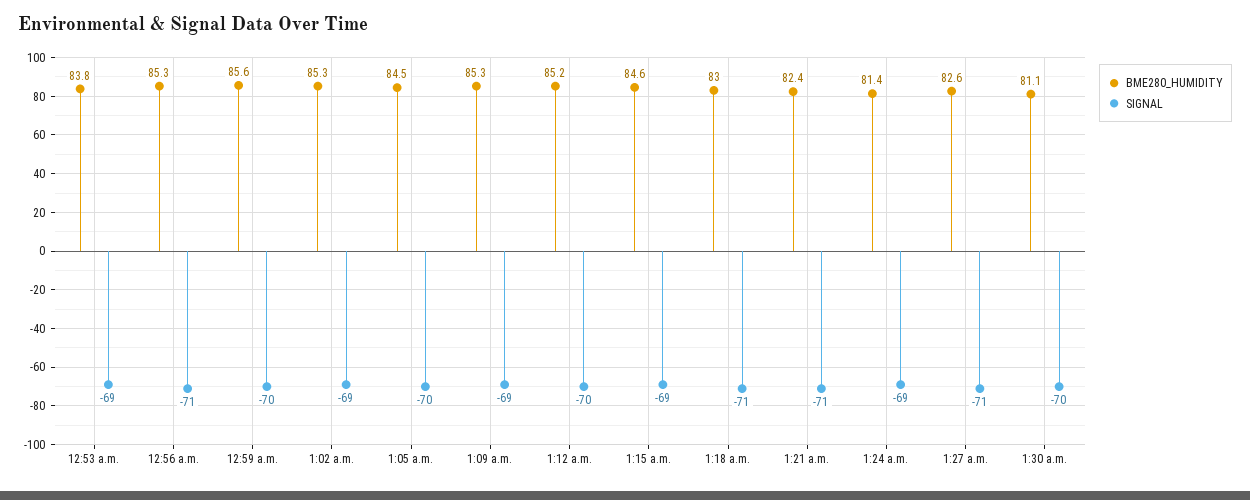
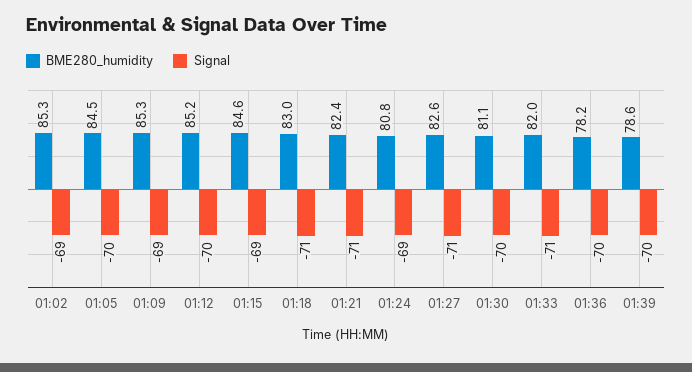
BME280_HUMIDITY, 12:53 a.m.: 83.8 -> none
SIGNAL, 12:53 a.m.: -69 -> none
BME280_HUMIDITY, 12:56 a.m.: 85.3 -> none
SIGNAL, 12:56 a.m.: -71 -> none
BME280_HUMIDITY, 12:59 a.m.: 85.6 -> none
SIGNAL, 12:59 a.m.: -70 -> none
BME280_HUMIDITY, 1:24 a.m.: 81.4 -> 80.8
BME280_HUMIDITY, 01:33: none -> 82
SIGNAL, 01:33: none -> -71
BME280_HUMIDITY, 01:36: none -> 78.2
SIGNAL, 01:36: none -> -70
BME280_HUMIDITY, 01:39: none -> 78.6
SIGNAL, 01:39: none -> -70

